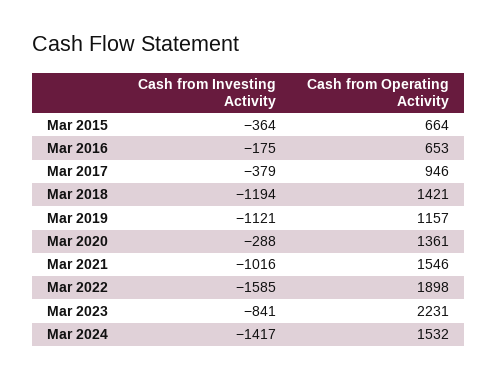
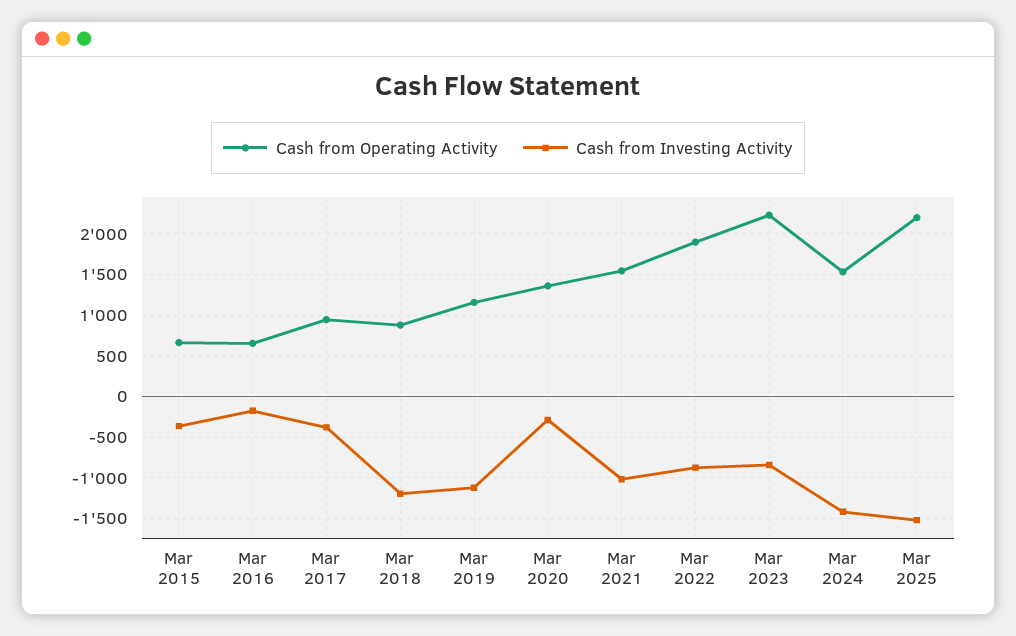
Cash from Operating Activity, Mar 2018: 1421 -> 900
Cash from Investing Activity, Mar 2022: -1585 -> -900
Cash from Operating Activity, Mar 2025: none -> 2200
Cash from Investing Activity, Mar 2025: none -> -1500

